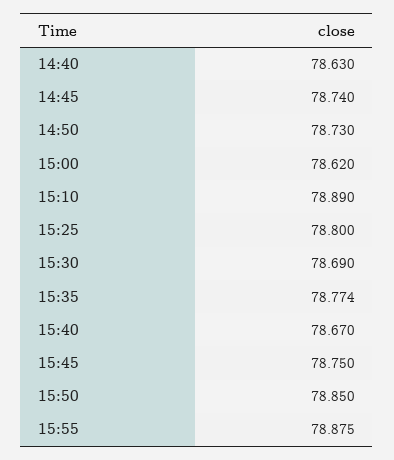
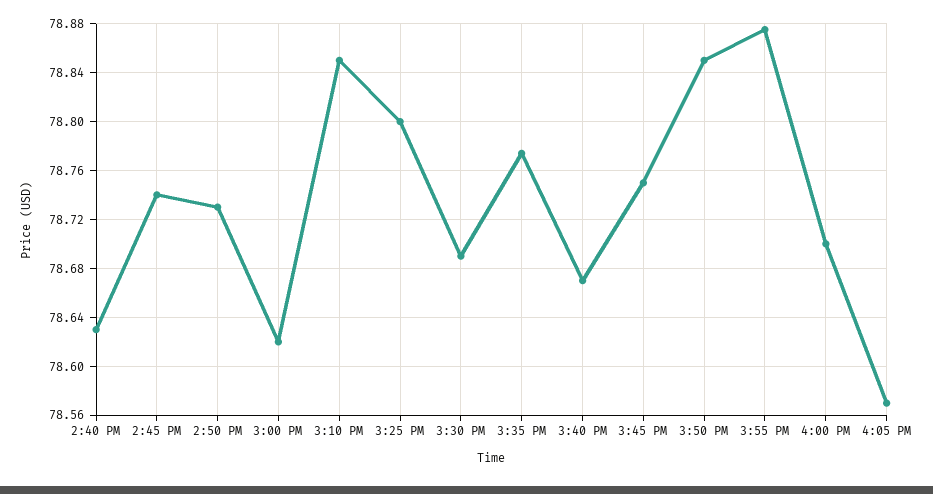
15:10: 78.89 -> 78.85
4:00 PM: none -> 78.7
4:05 PM: none -> 78.57

